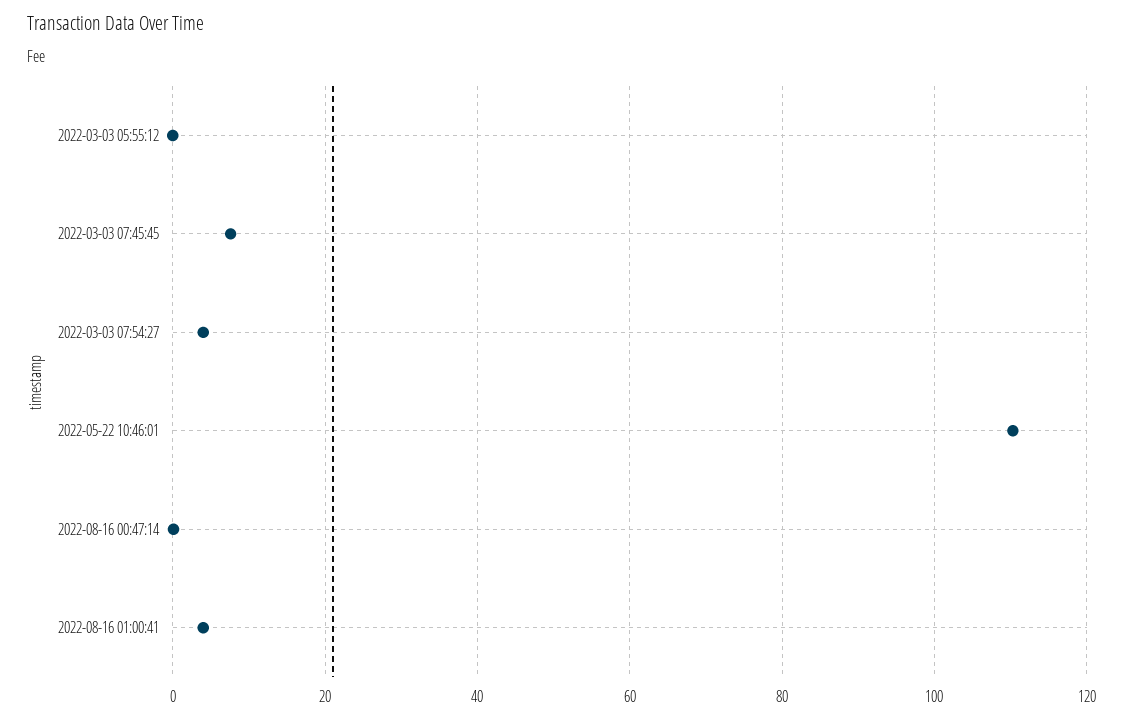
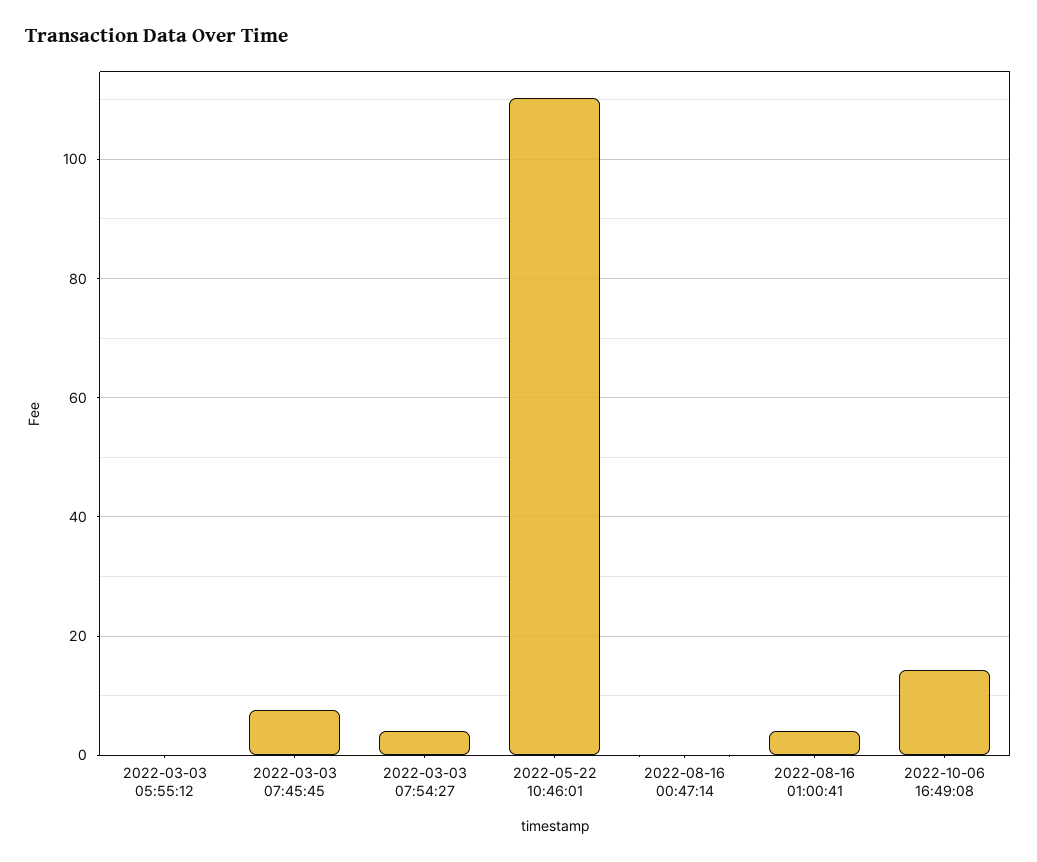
2022-10-06 16:49:08: none -> 14

